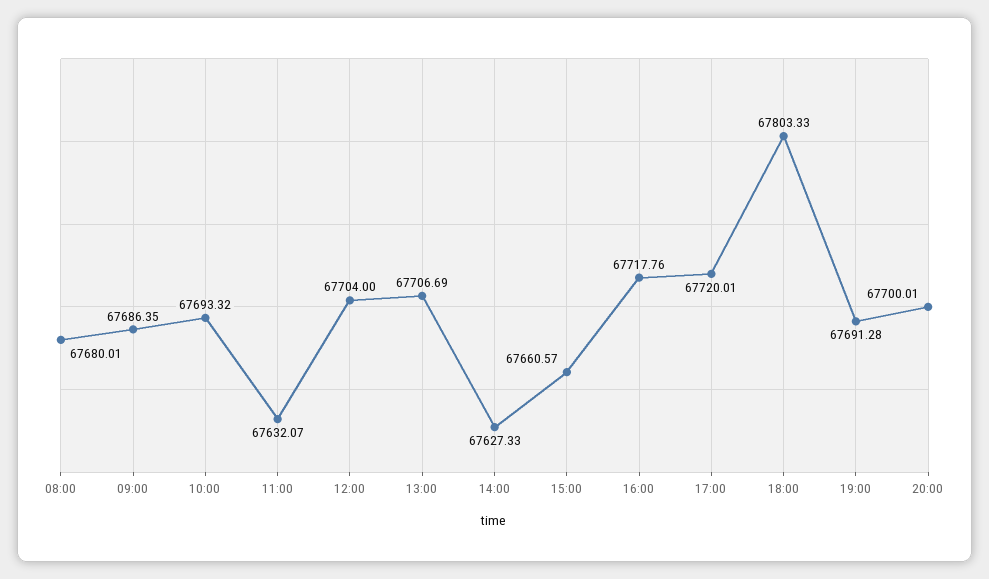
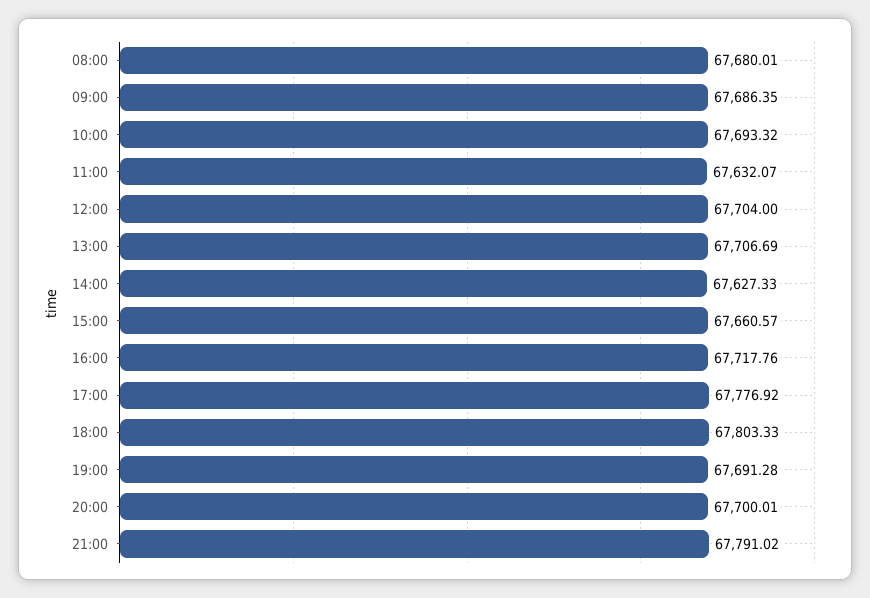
17:00: 67720.01 -> 67776.92
21:00: none -> 67791.02

